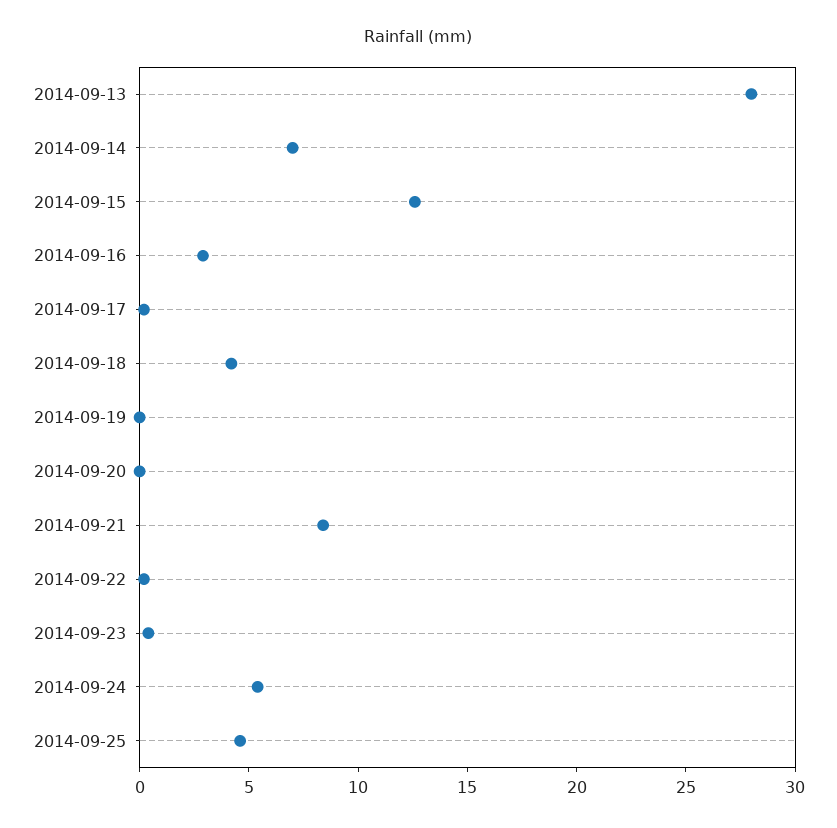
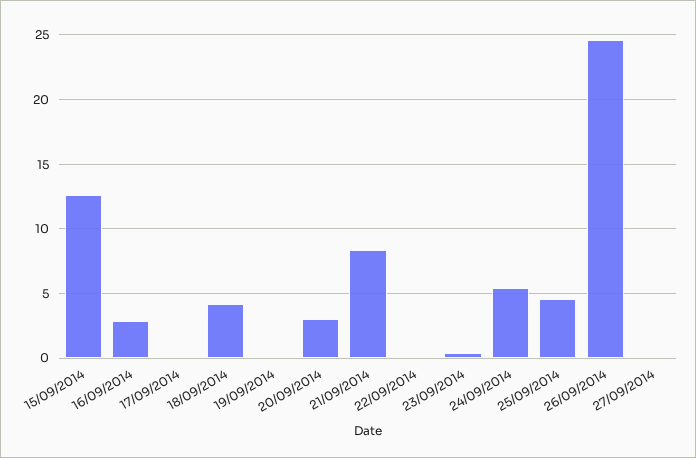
2014-09-13: 28 -> none
2014-09-14: 7 -> none
2014-09-20: 0 -> 3
26/09/2014: none -> 24.5
27/09/2014: none -> 0

